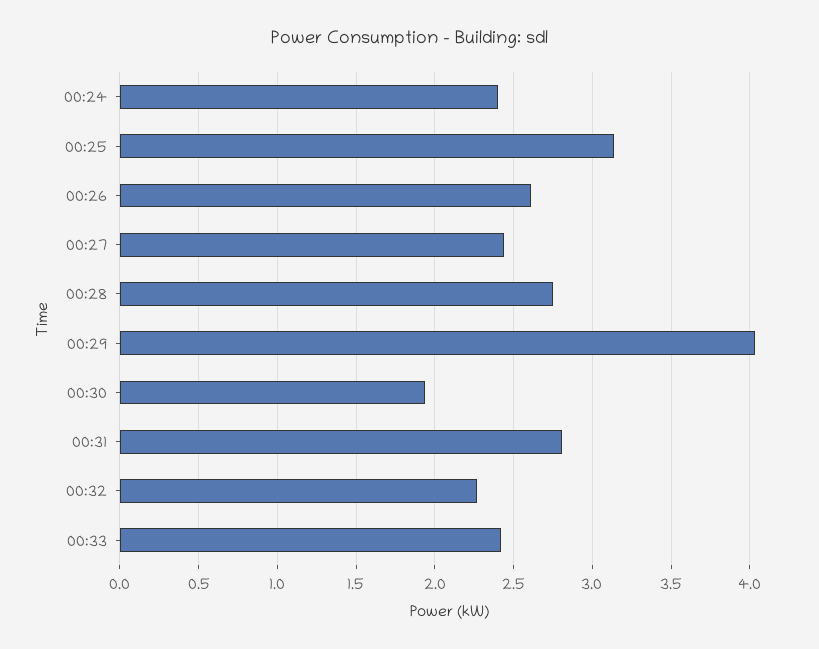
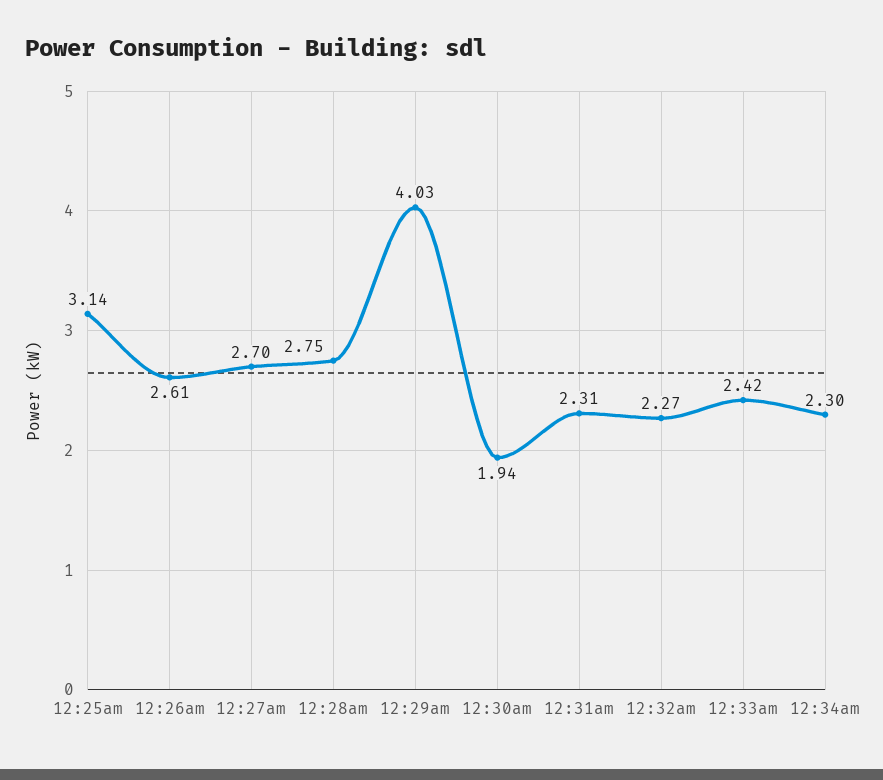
00:24: 2.4 -> none
00:27: 2.45 -> 2.7
00:31: 2.8 -> 2.31
12:34am: none -> 2.3

